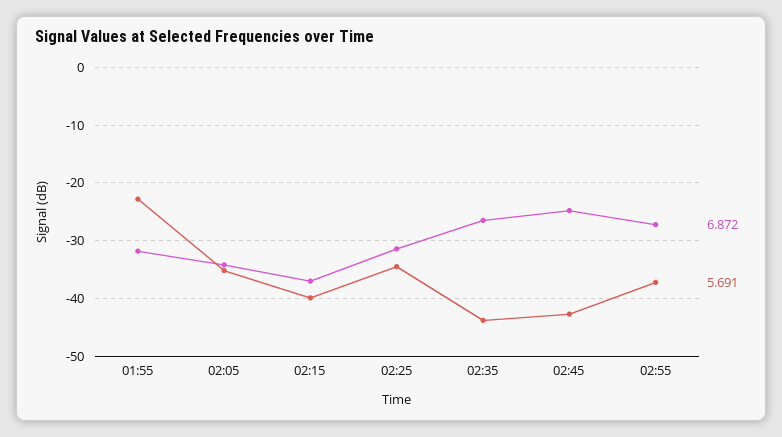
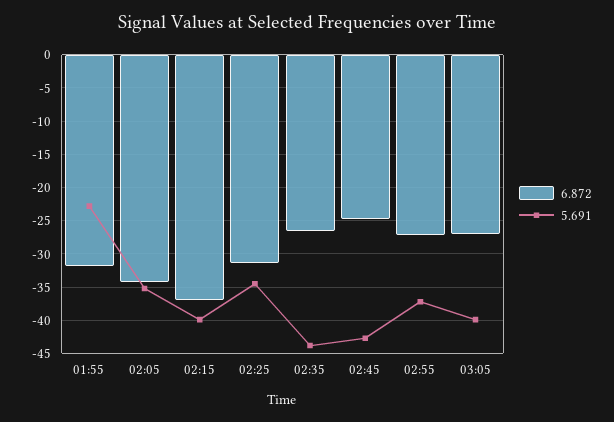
6.872, 03:05: none -> -27
5.691, 03:05: none -> -40

